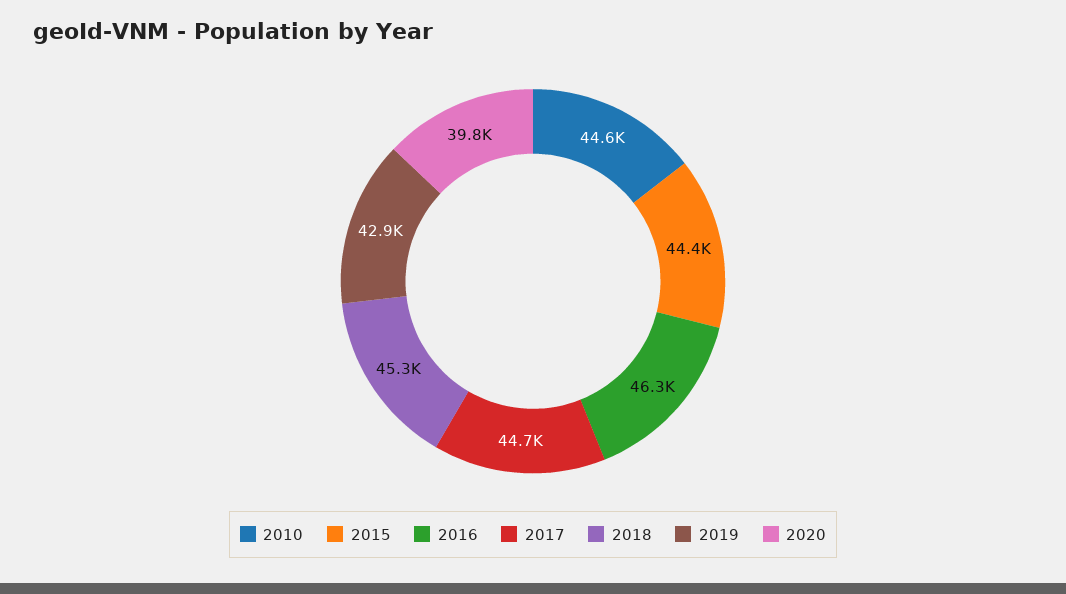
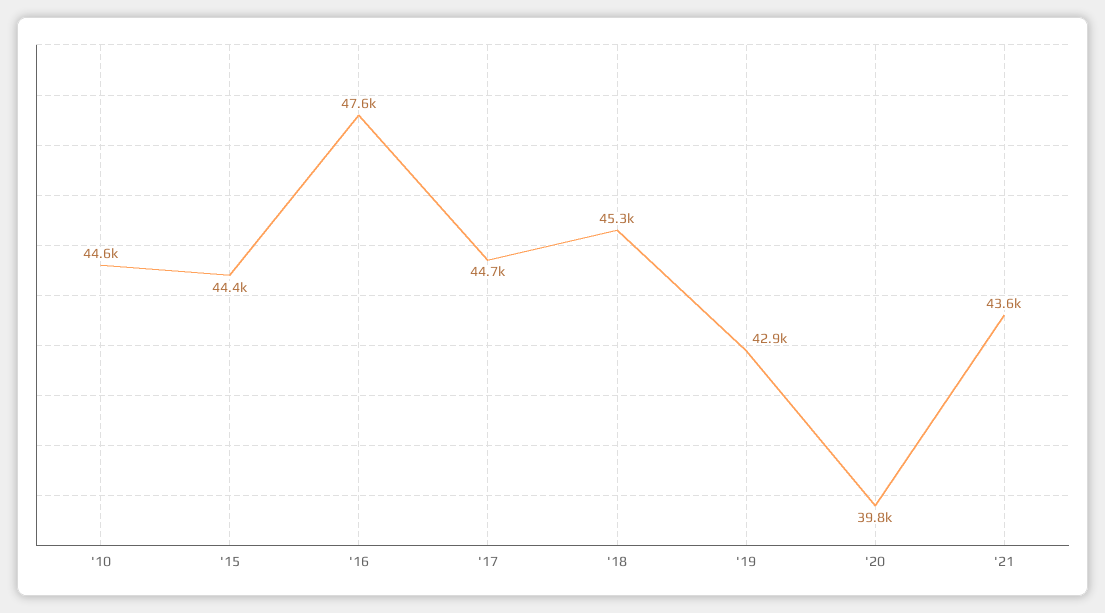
2016: 46300 -> 47600
'21: none -> 43600

